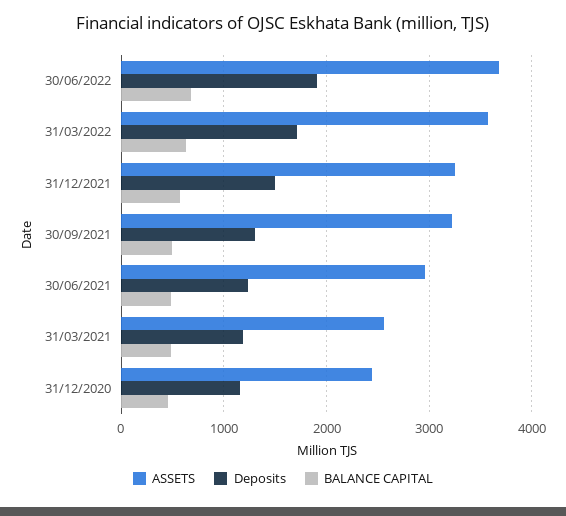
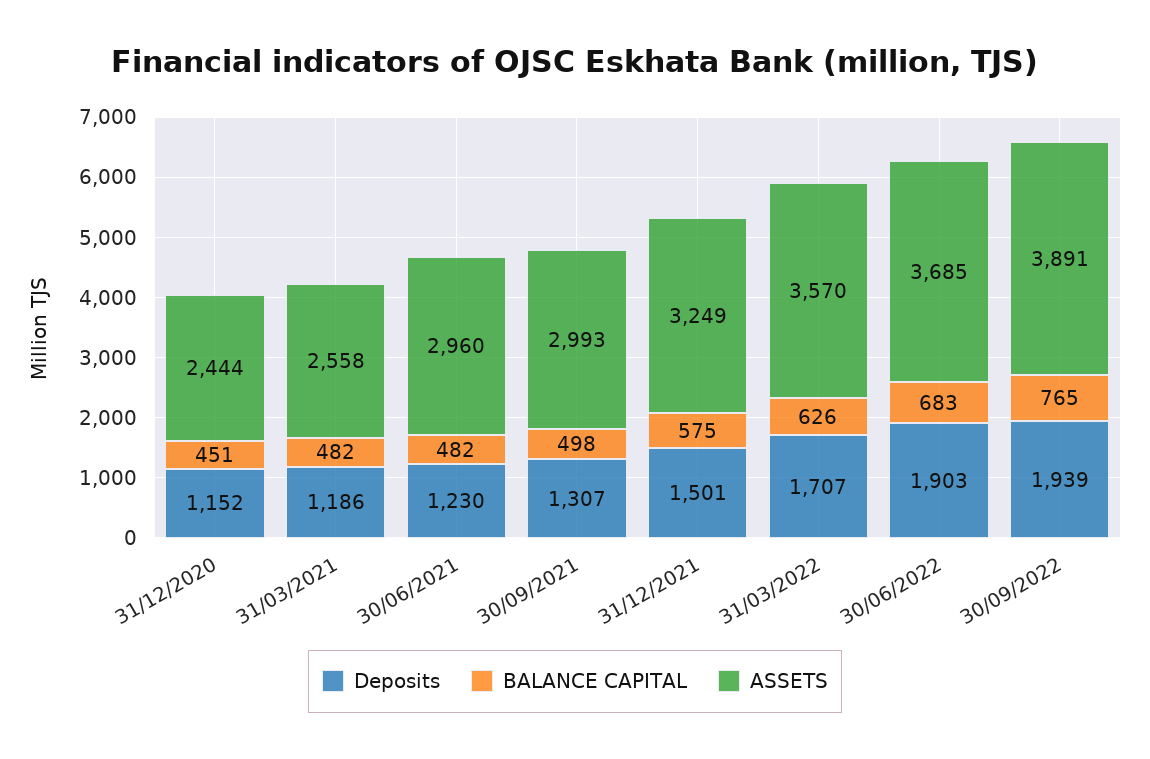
ASSETS, 30/09/2021: 3200 -> 2993
Deposits, 30/09/2022: none -> 1939
BALANCE CAPITAL, 30/09/2022: none -> 765
ASSETS, 30/09/2022: none -> 3891

